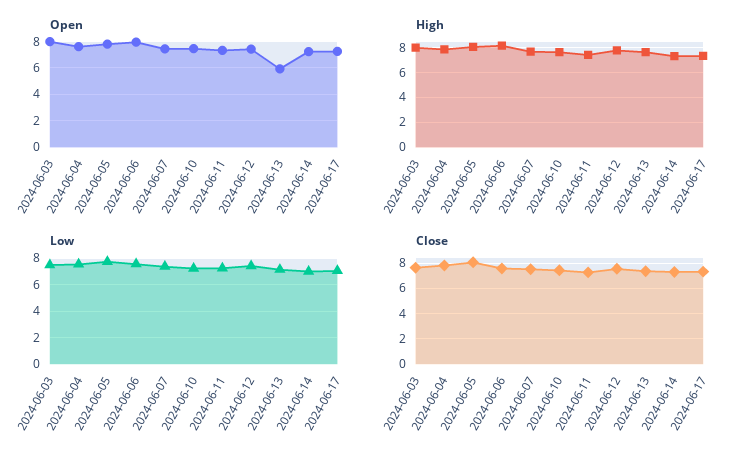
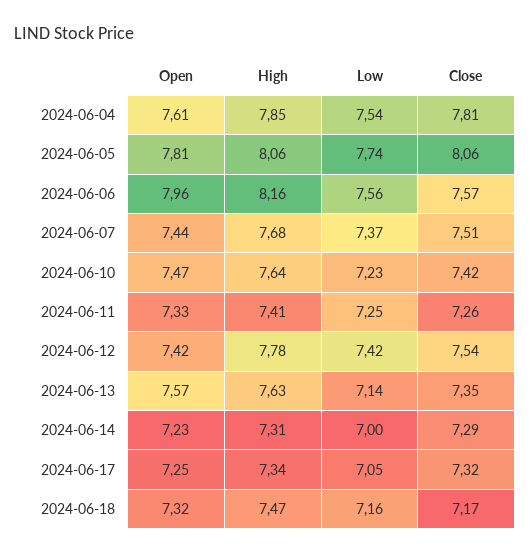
Open, 2024-06-03: 8 -> none
Open, 2024-06-13: 6 -> 7.57
High, 2024-06-03: 8 -> none
Low, 2024-06-03: 7.5 -> none
Close, 2024-06-03: 7.5 -> none
Open, 2024-06-18: none -> 7.32
High, 2024-06-18: none -> 7.47
Low, 2024-06-18: none -> 7.16
Close, 2024-06-18: none -> 7.17

